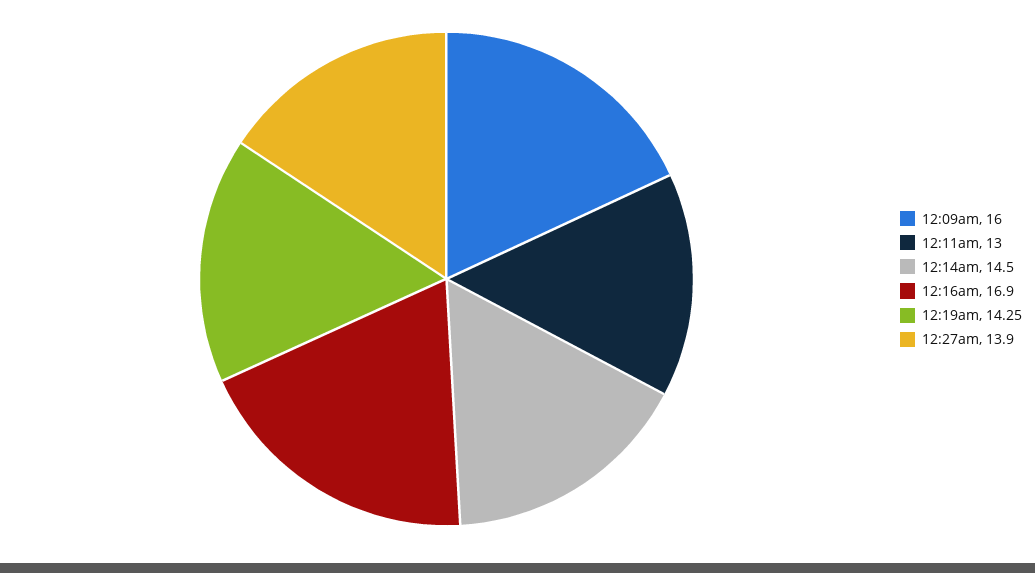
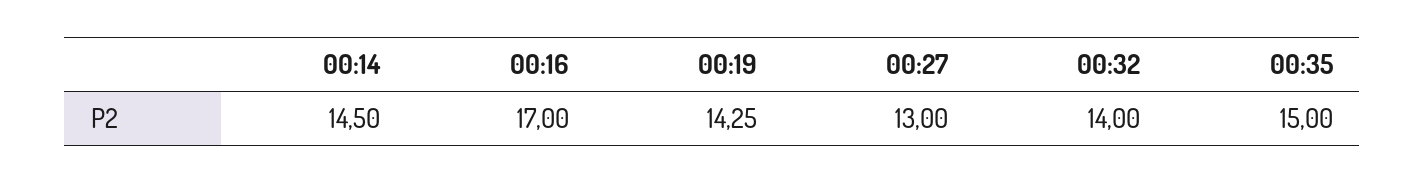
12:09am: 16 -> none
12:11am: 13 -> none
12:16am: 16.9 -> 17
12:27am: 13.9 -> 13
00:32: none -> 14
00:35: none -> 15

